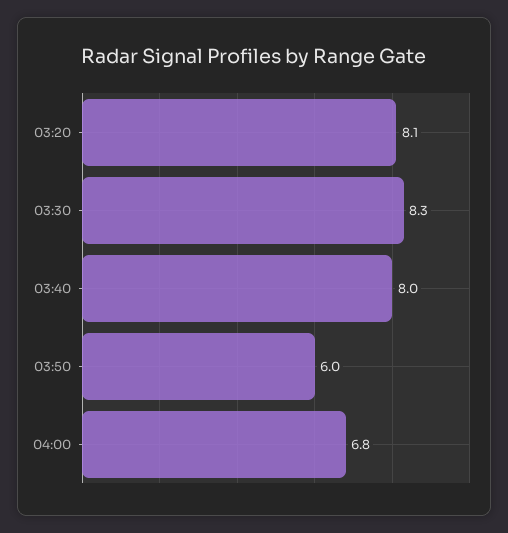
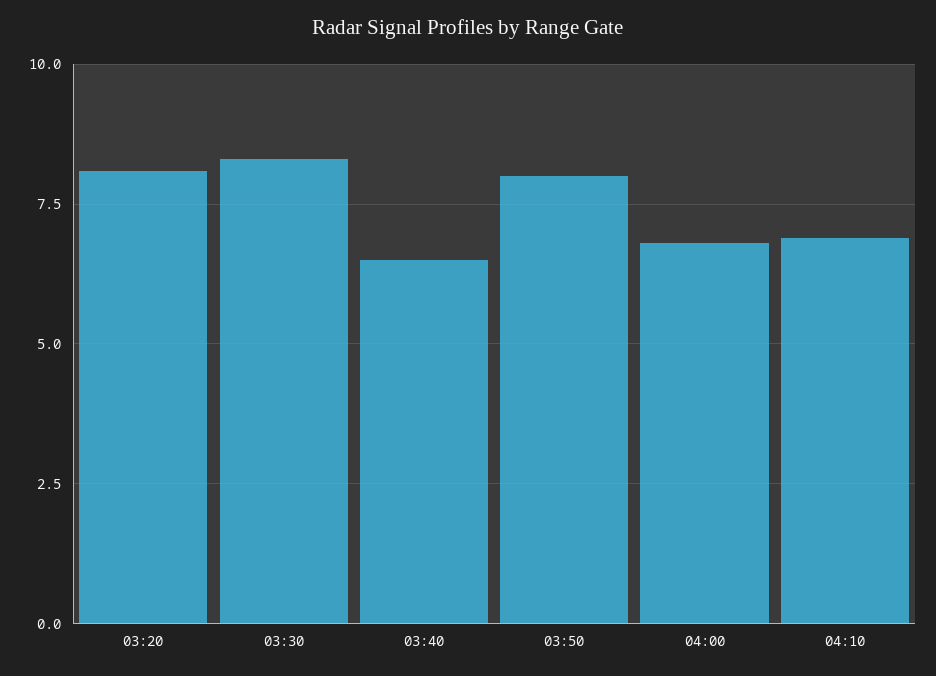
03:40: 8 -> 6.5
03:50: 6 -> 8
04:10: none -> 7

